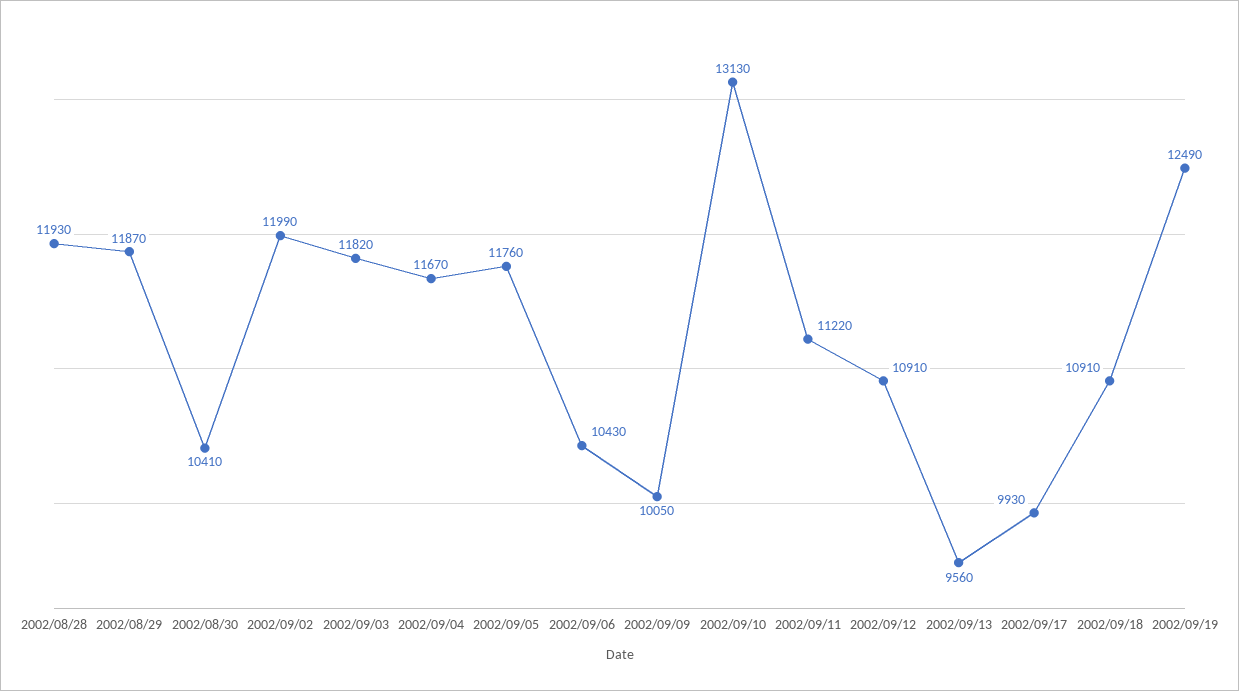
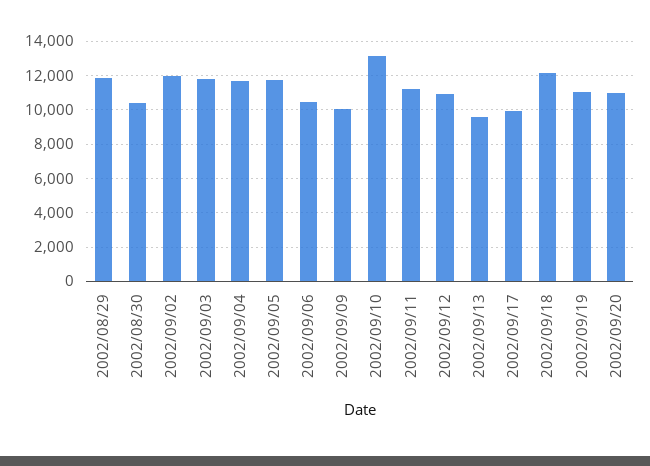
2002/08/28: 11930 -> none
2002/09/18: 10910 -> 12000
2002/09/19: 12490 -> 11000
2002/09/20: none -> 11000

